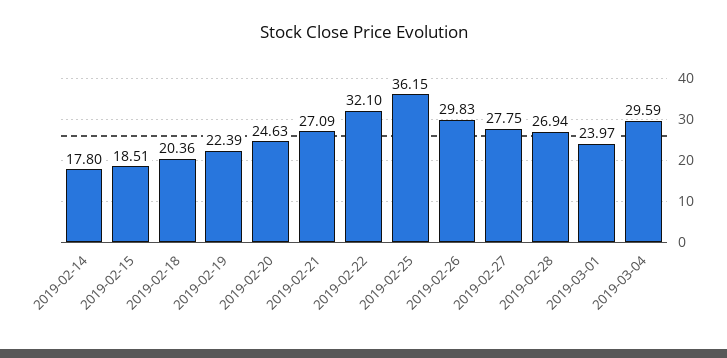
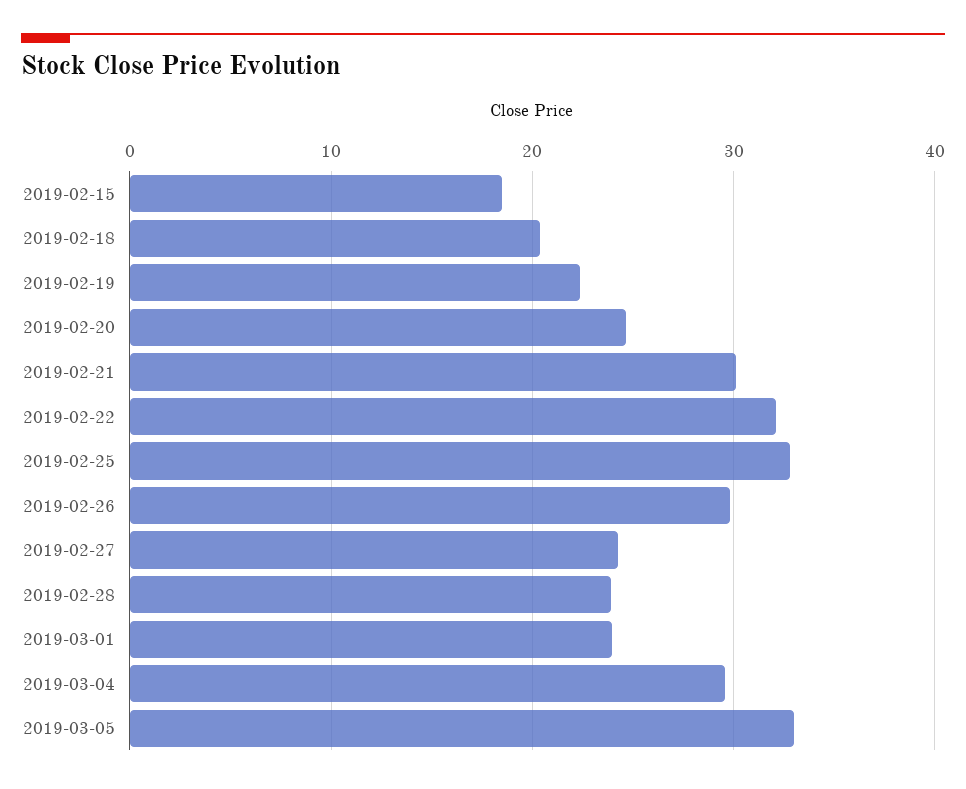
2019-02-14: 17.8 -> none
2019-02-21: 27.09 -> 30
2019-02-25: 36.15 -> 33
2019-02-27: 27.75 -> 24
2019-02-28: 26.94 -> 24
2019-03-05: none -> 33

